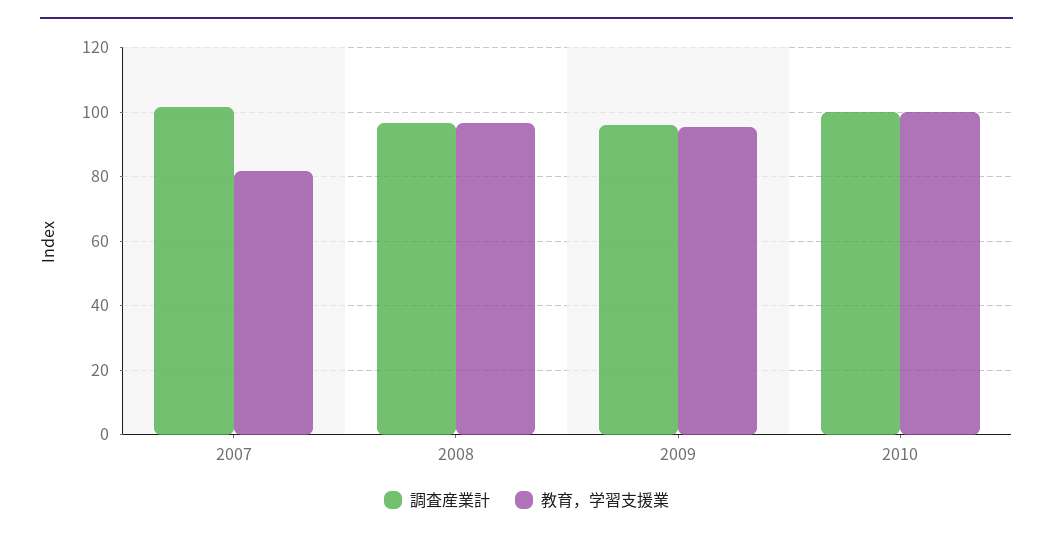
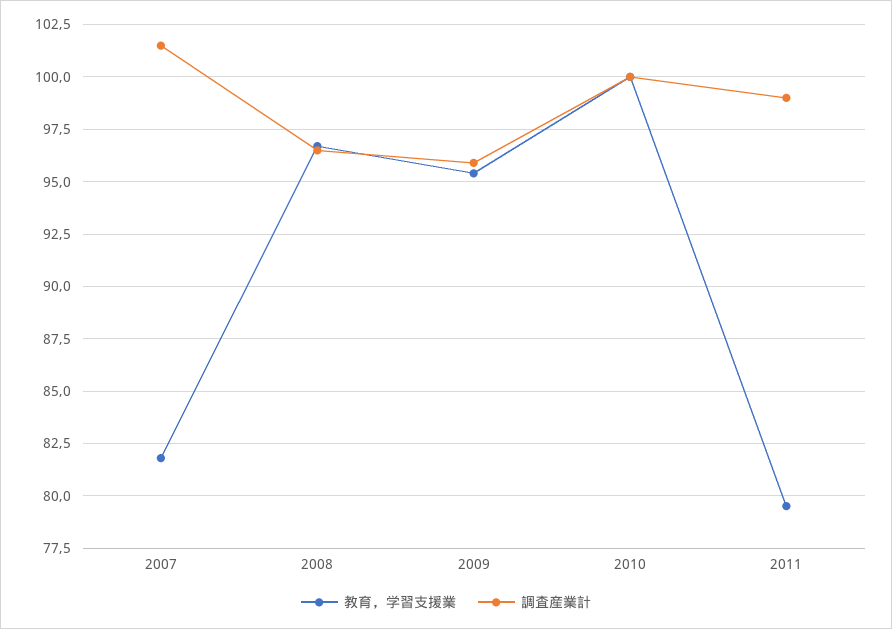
教育，学習支援業, 2011: none -> 79.5
調査産業計, 2011: none -> 99

